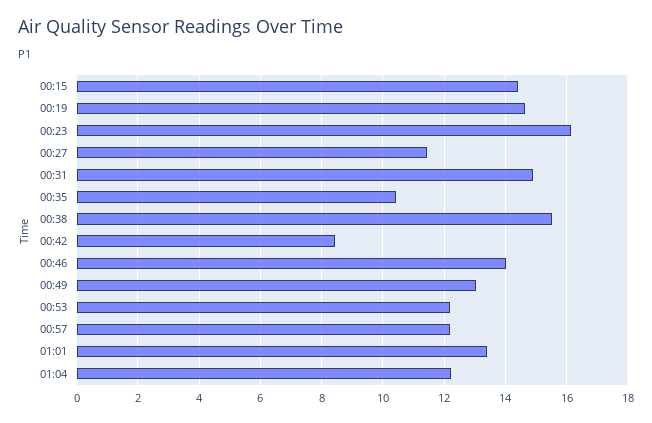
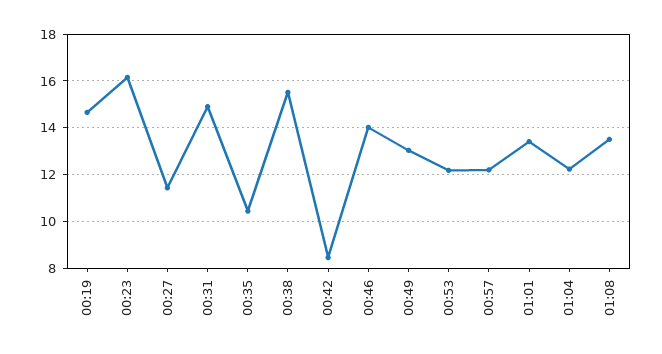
00:15: 14.4 -> none
01:08: none -> 13.5

